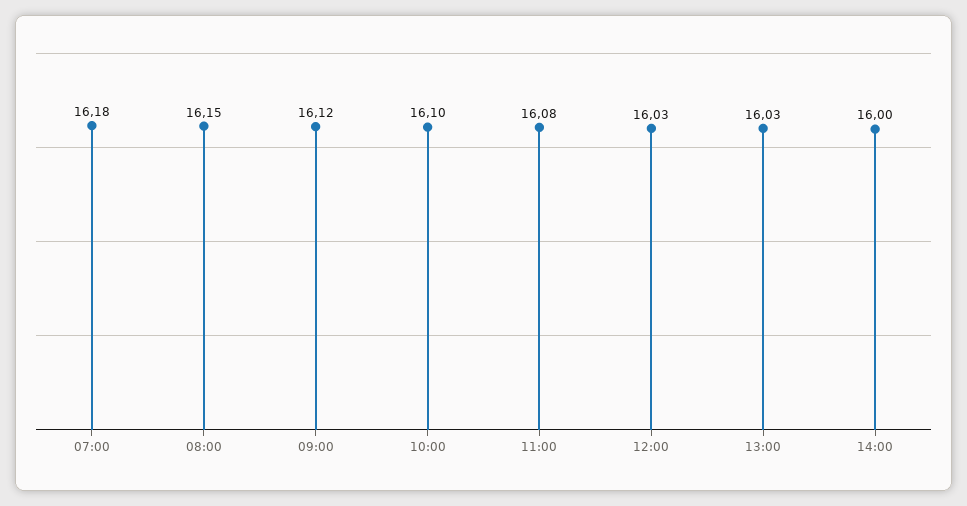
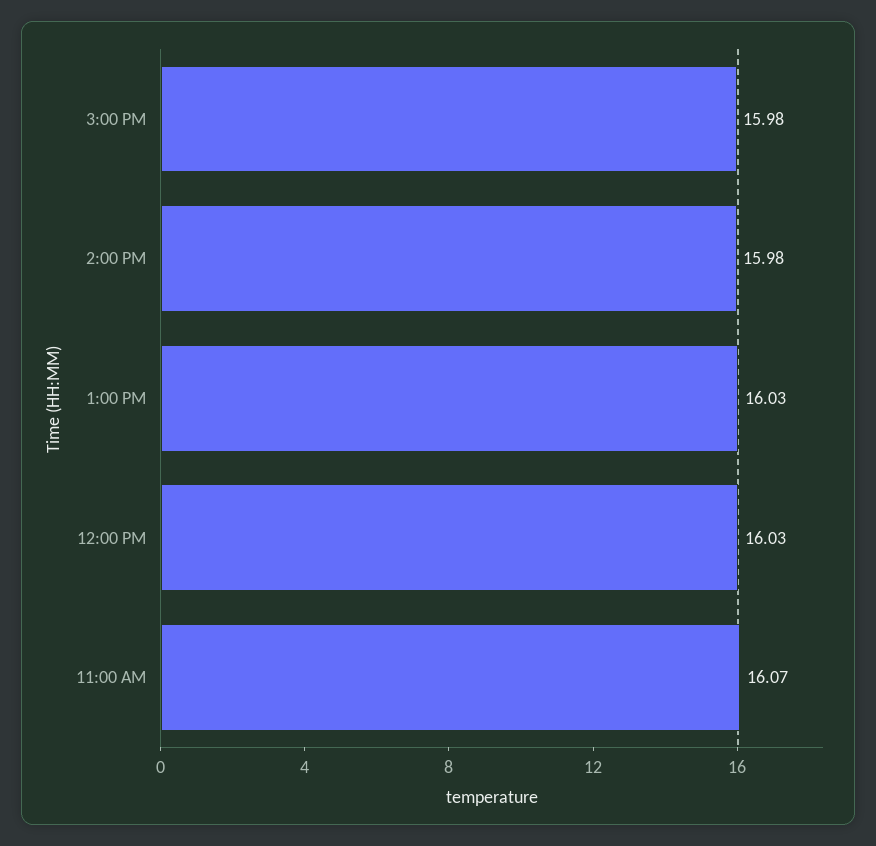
07:00: 16.18 -> none
08:00: 16.15 -> none
09:00: 16.12 -> none
10:00: 16.1 -> none
11:00: 16.08 -> 16.07
14:00: 16 -> 15.98
3:00 PM: none -> 15.98

